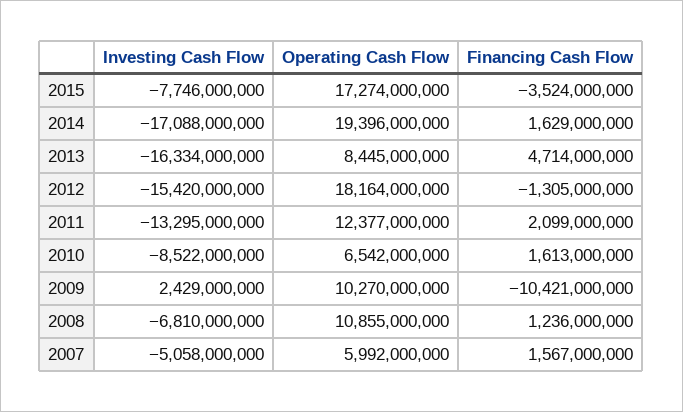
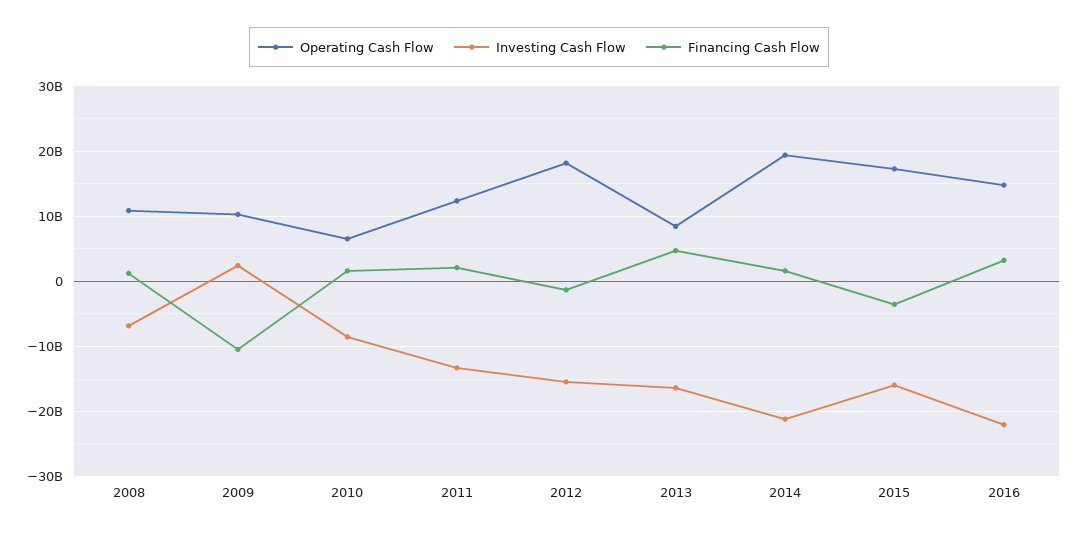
Investing Cash Flow, 2015: -7746000000 -> -16000000000
Investing Cash Flow, 2014: -17088000000 -> -21000000000
Investing Cash Flow, 2007: -5058000000 -> none
Operating Cash Flow, 2007: 5992000000 -> none
Financing Cash Flow, 2007: 1567000000 -> none
Operating Cash Flow, 2016: none -> 15000000000
Investing Cash Flow, 2016: none -> -22000000000
Financing Cash Flow, 2016: none -> 3000000000

